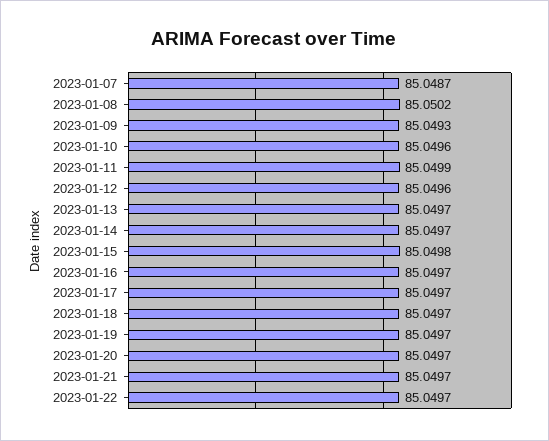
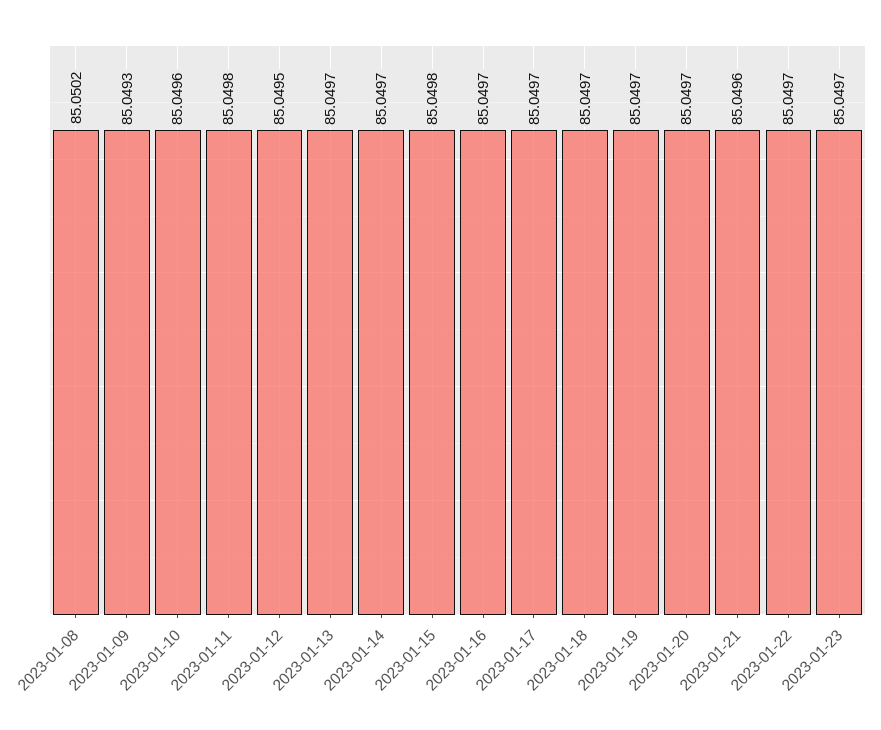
2023-01-07: 85.0487 -> none
2023-01-11: 85.0499 -> 85.0498
2023-01-12: 85.0496 -> 85.0495
2023-01-21: 85.0497 -> 85.0496
2023-01-23: none -> 85.0497

